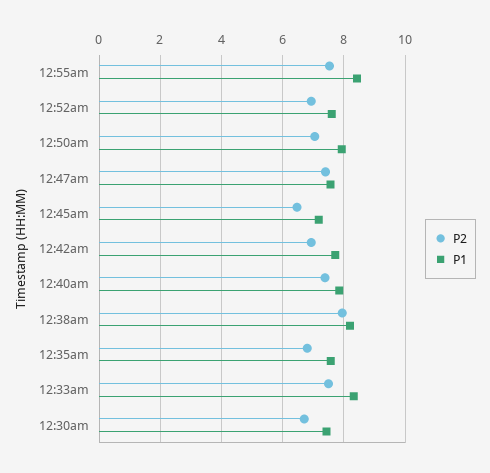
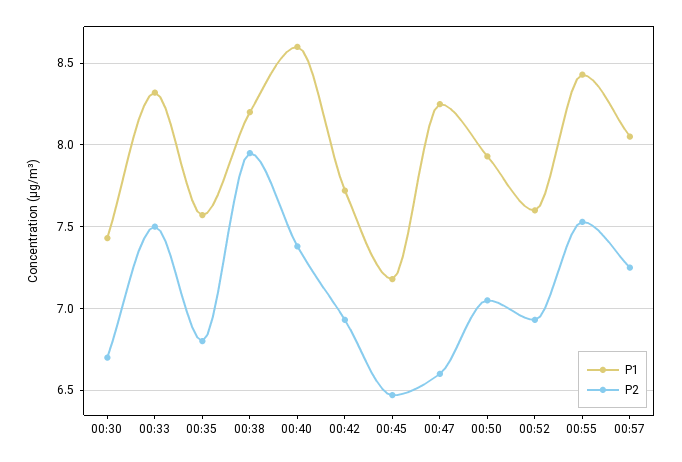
P2, 12:47am: 7.4 -> 6.6
P1, 12:47am: 7.6 -> 8.25
P1, 12:40am: 7.8 -> 8.6
P1, 00:57: none -> 8.05
P2, 00:57: none -> 7.25

